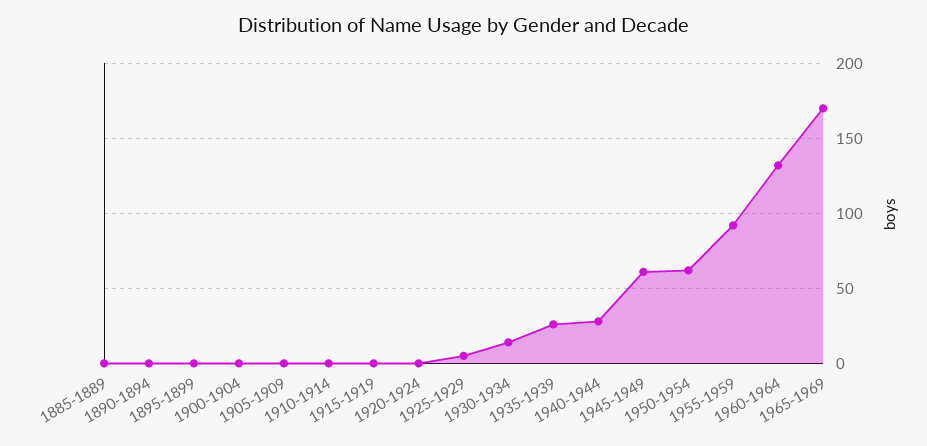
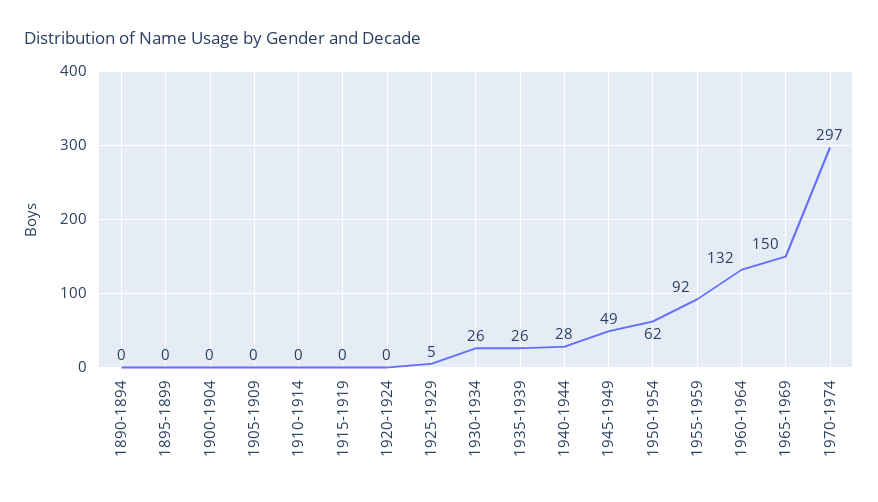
1885-1889: 0 -> none
1930-1934: 15 -> 26
1945-1949: 60 -> 49
1965-1969: 170 -> 150
1970-1974: none -> 297

